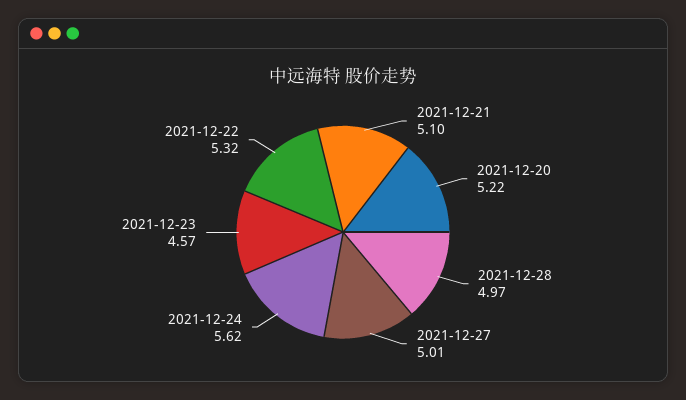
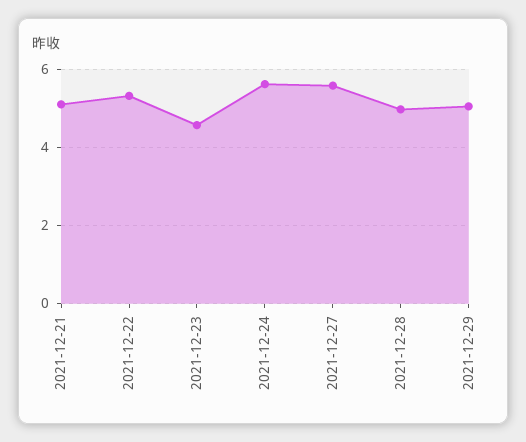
2021-12-20: 5.22 -> none
2021-12-27: 5.01 -> 5.6
2021-12-29: none -> 5

